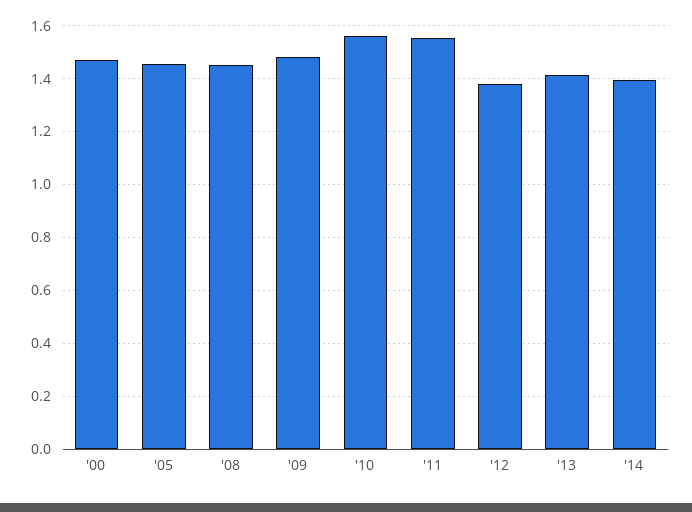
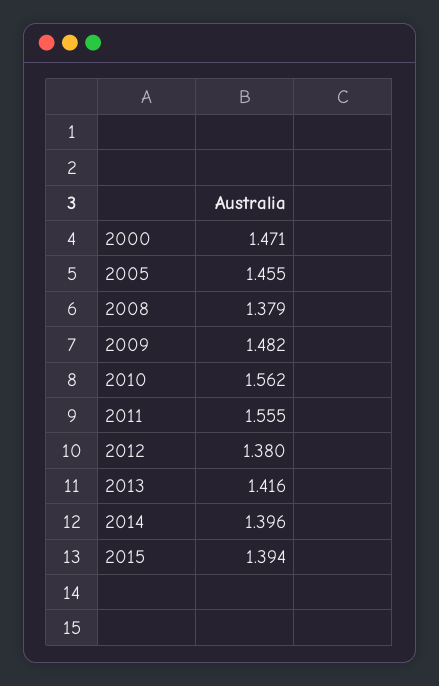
'08: 1.45 -> 1.379
2015: none -> 1.394

